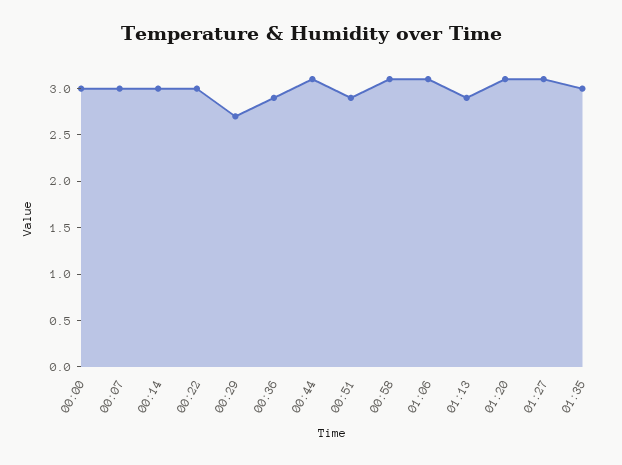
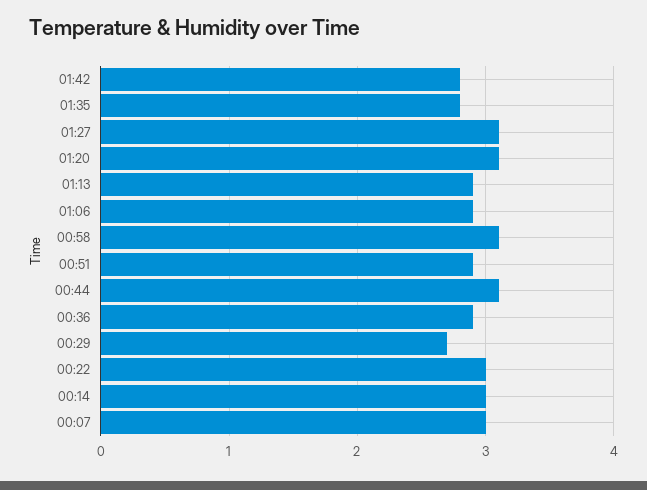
00:00: 3 -> none
01:06: 3.1 -> 2.9
01:35: 3 -> 2.8
01:42: none -> 2.8

